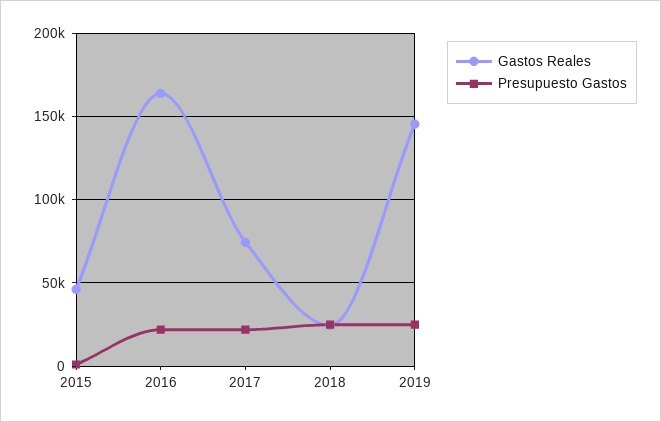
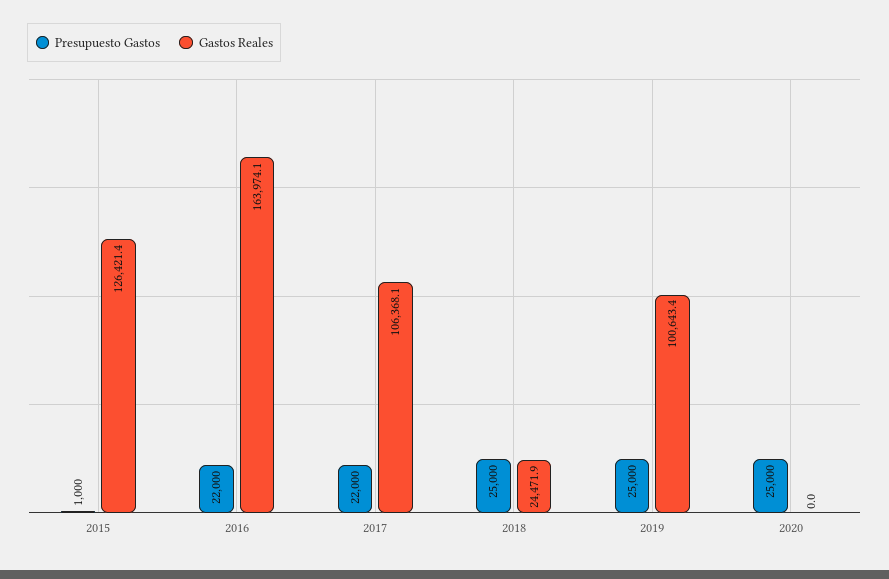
Gastos Reales, 2015: 45000 -> 126421.4
Gastos Reales, 2017: 75000 -> 106368.1
Gastos Reales, 2019: 145000 -> 100643.4
Presupuesto Gastos, 2020: none -> 25000
Gastos Reales, 2020: none -> 0

